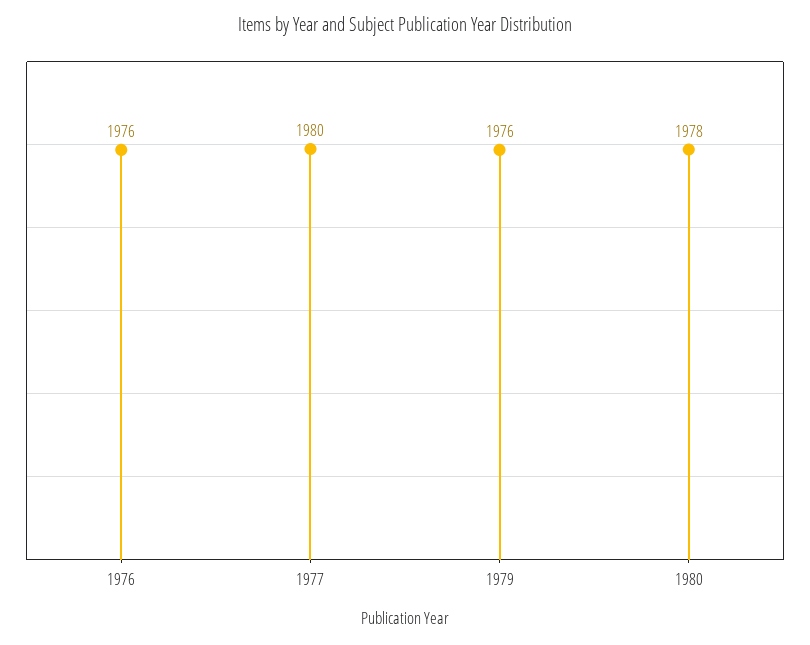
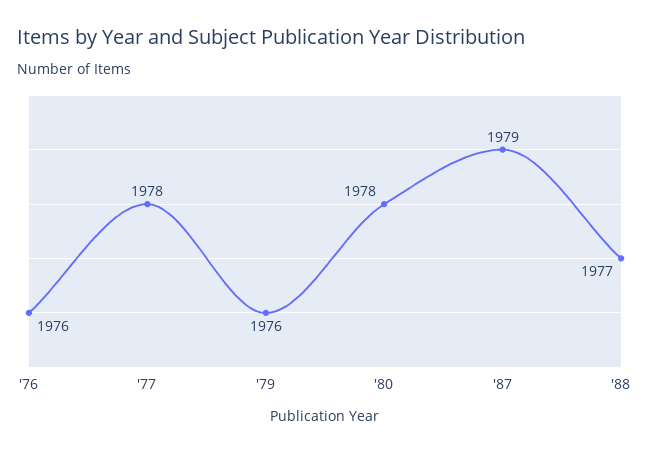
1977: 1980 -> 1978
'87: none -> 1979
'88: none -> 1977

